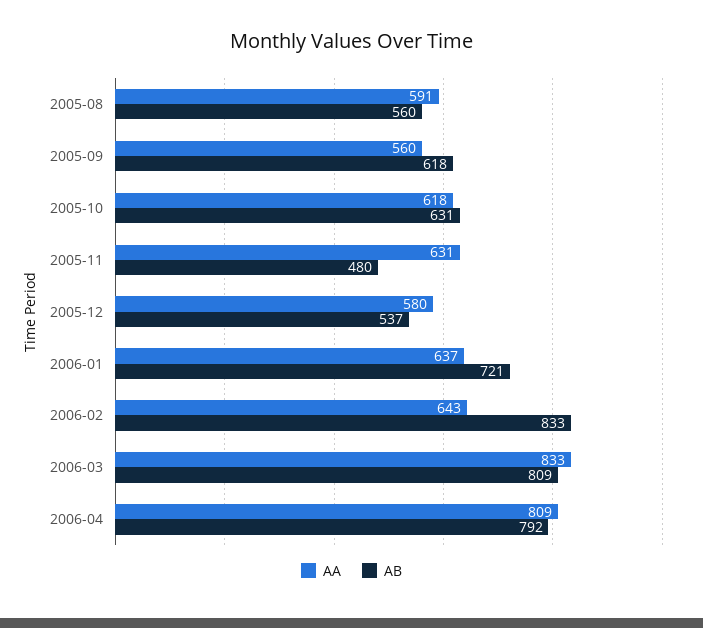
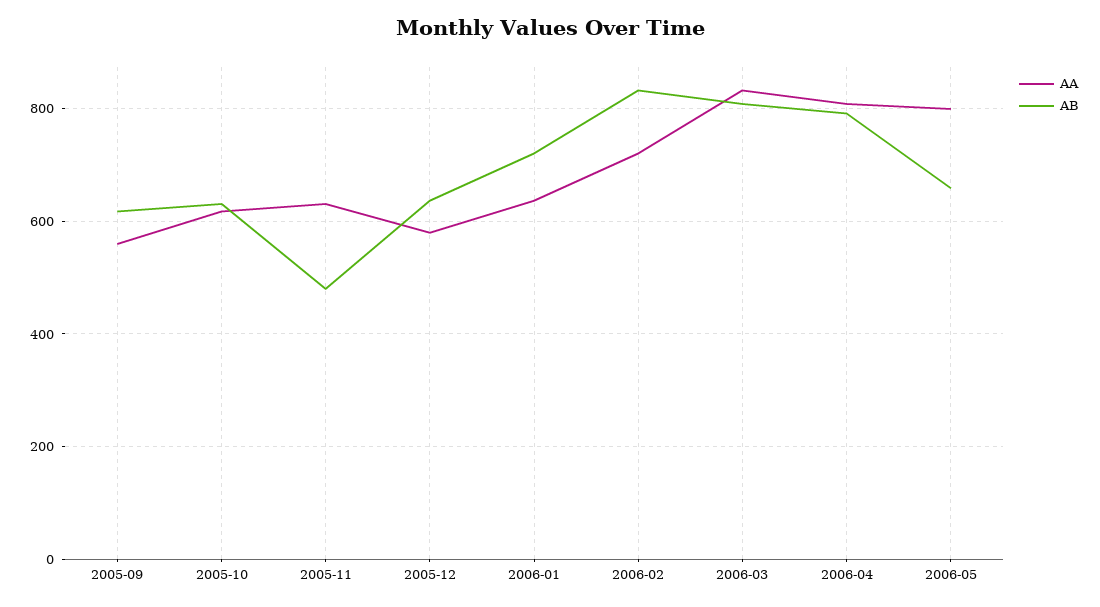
AA, 2005-08: 591 -> none
AB, 2005-08: 560 -> none
AB, 2005-12: 537 -> 640
AA, 2006-02: 643 -> 720
AA, 2006-05: none -> 800
AB, 2006-05: none -> 660

